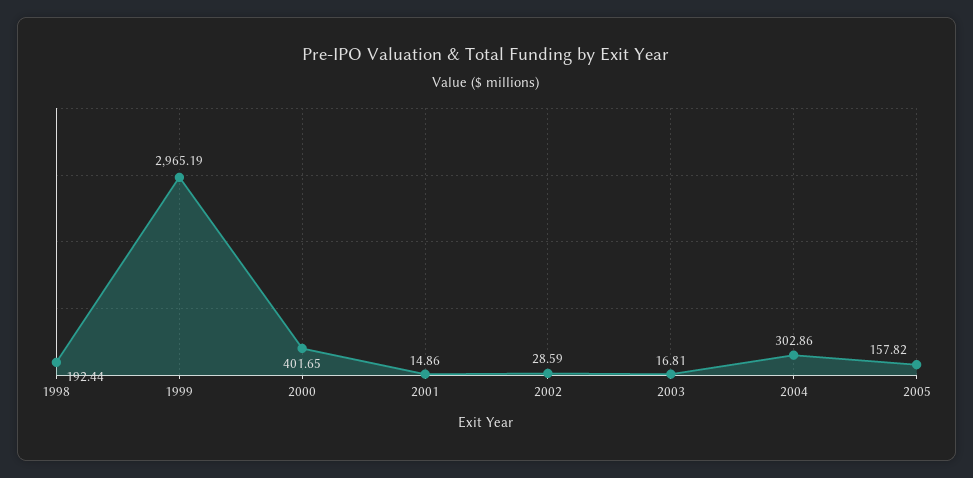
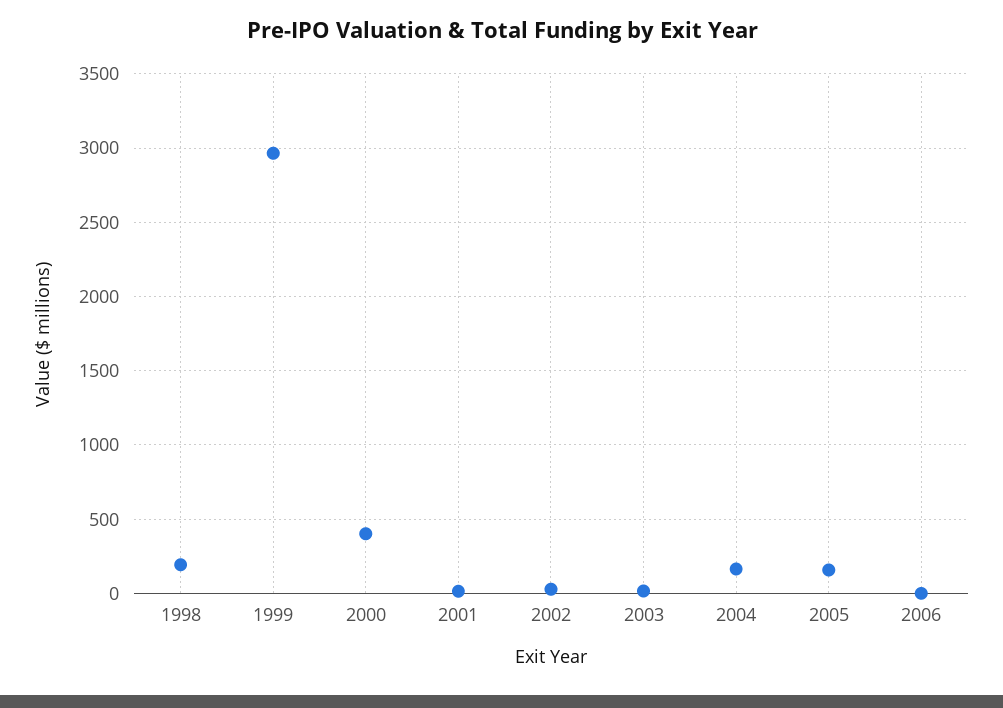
2004: 302.86 -> 150
2006: none -> 0

